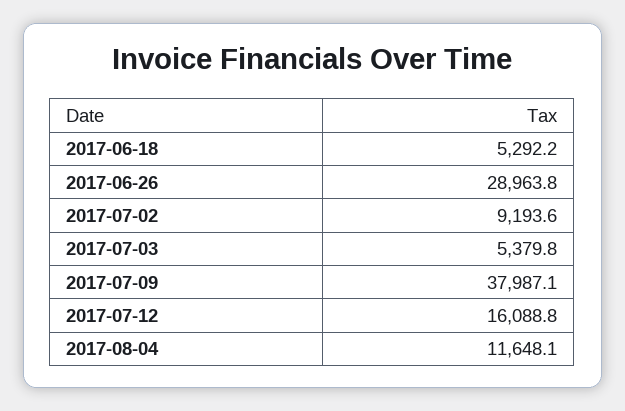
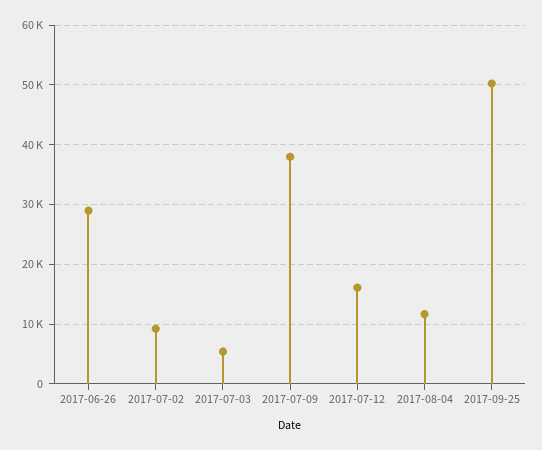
2017-06-18: 5292.2 -> none
2017-09-25: none -> 50000

